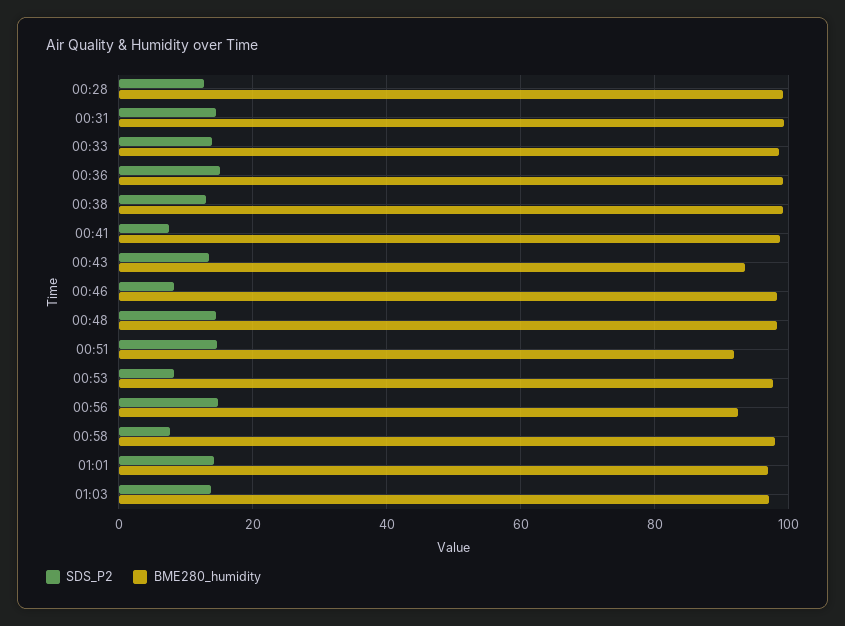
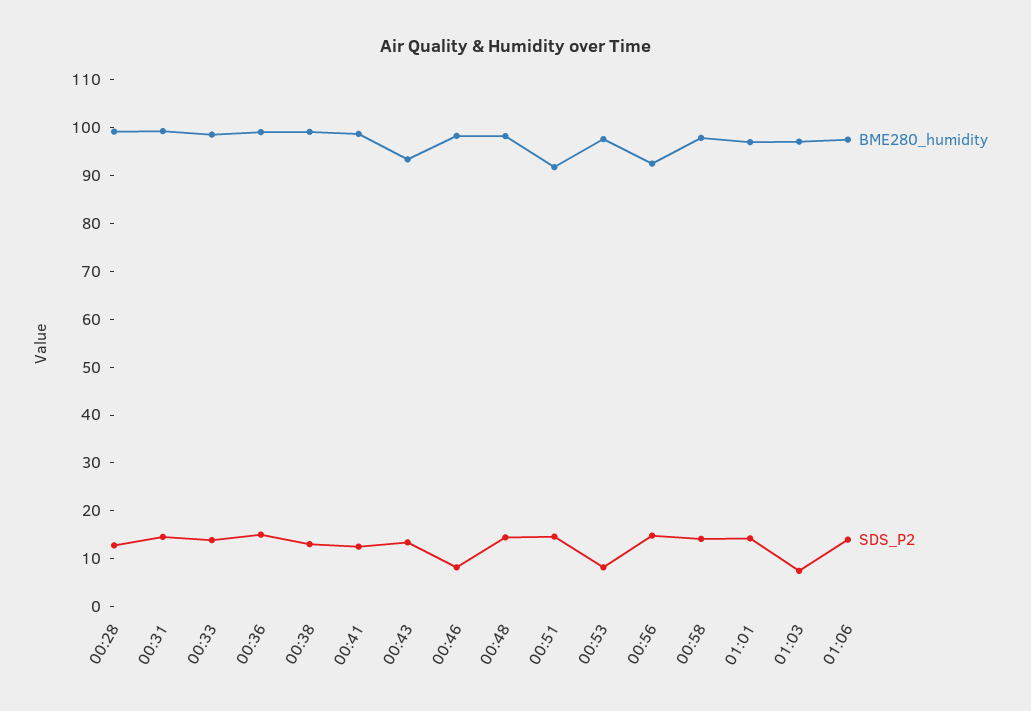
SDS_P2, 00:41: 8 -> 12
SDS_P2, 00:58: 8 -> 14
SDS_P2, 01:03: 14 -> 8
BME280_humidity, 01:06: none -> 98
SDS_P2, 01:06: none -> 14

